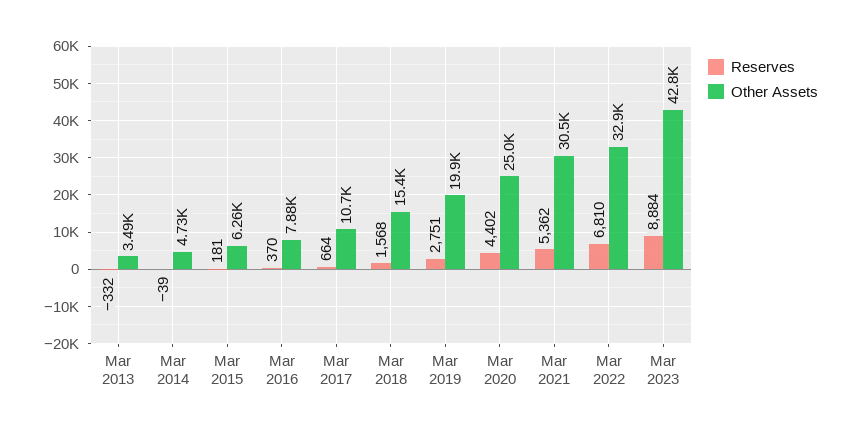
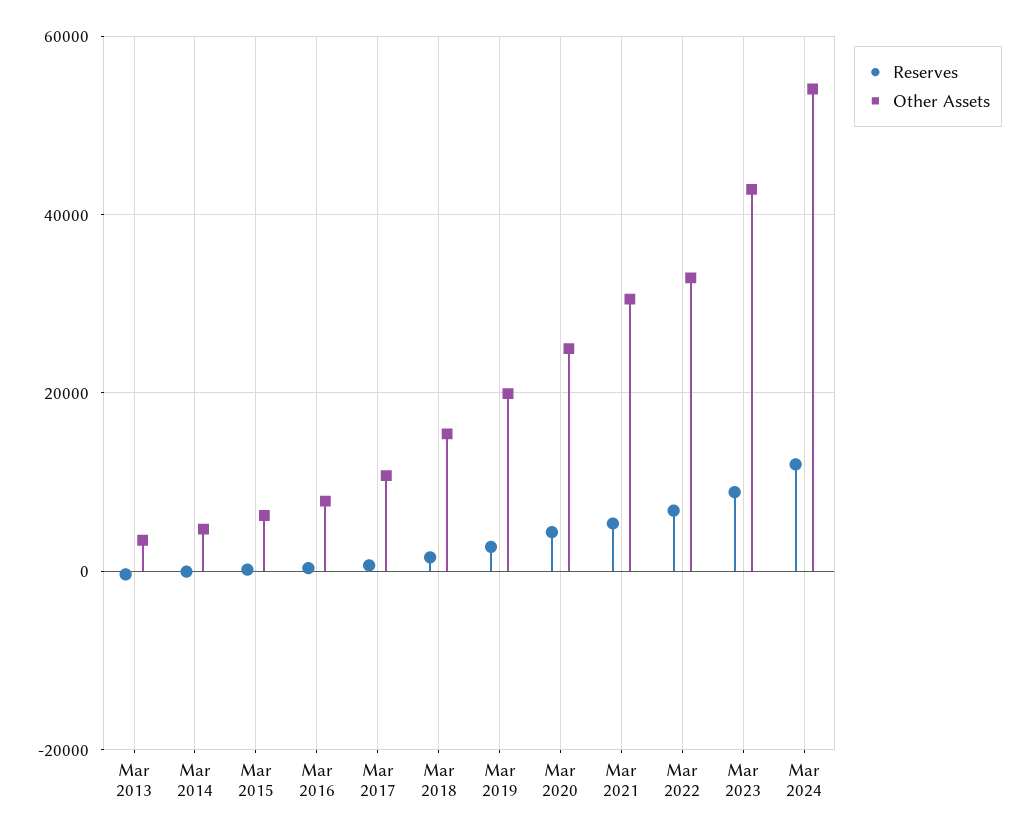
Reserves, Mar 2024: none -> 12000
Other Assets, Mar 2024: none -> 54000

